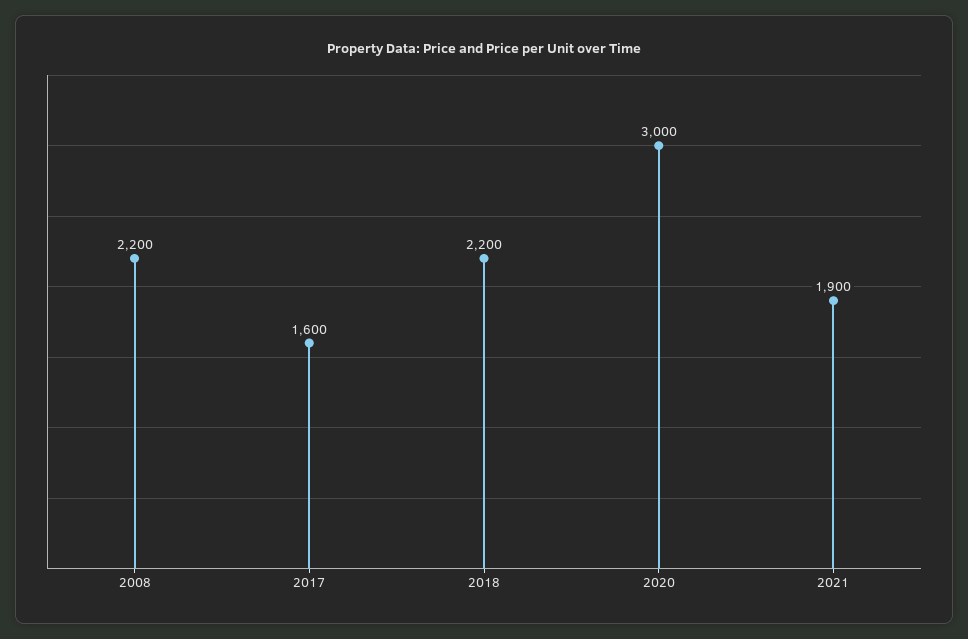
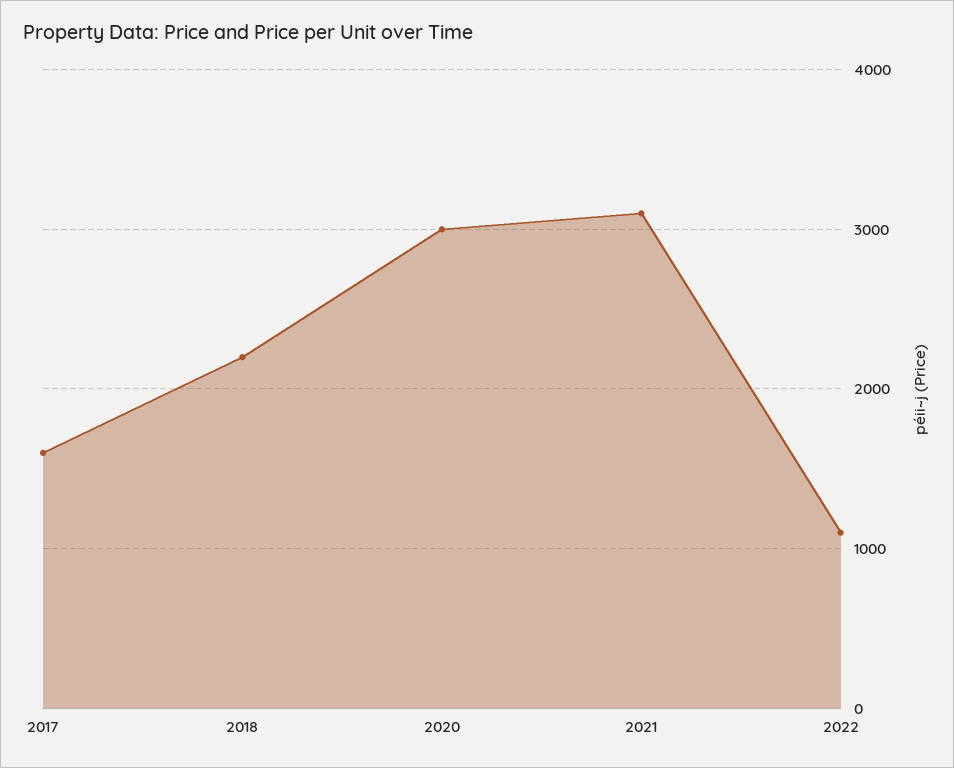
2008: 2200 -> none
2021: 1900 -> 3100
2022: none -> 1100

